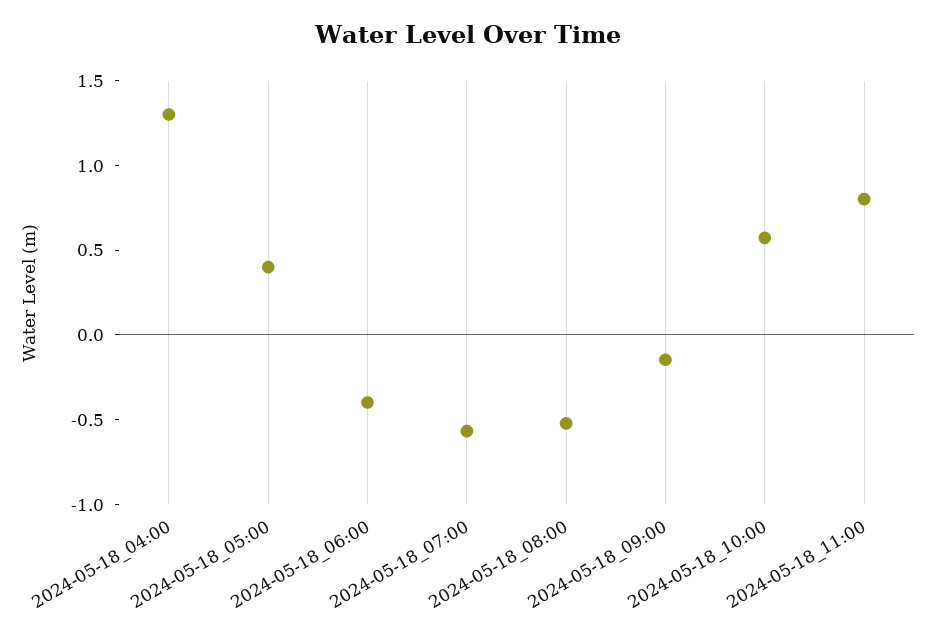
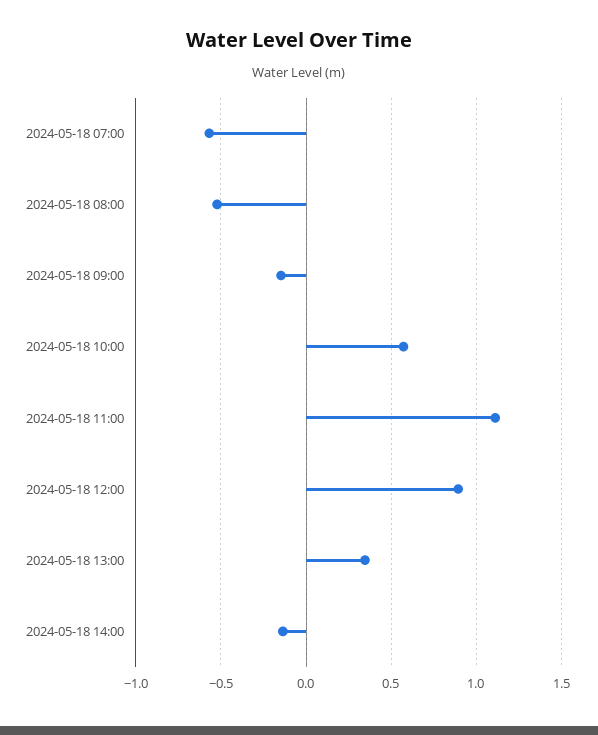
2024-05-18_04:00: 1.3 -> none
2024-05-18_05:00: 0.4 -> none
2024-05-18_06:00: -0.4 -> none
2024-05-18_11:00: 0.8 -> 1.1
2024-05-18 12:00: none -> 0.9
2024-05-18 13:00: none -> 0.35
2024-05-18 14:00: none -> -0.15

